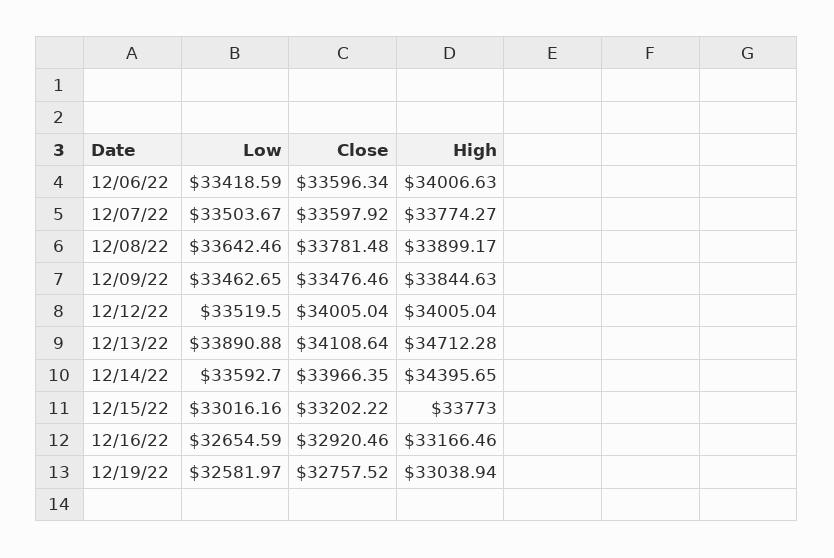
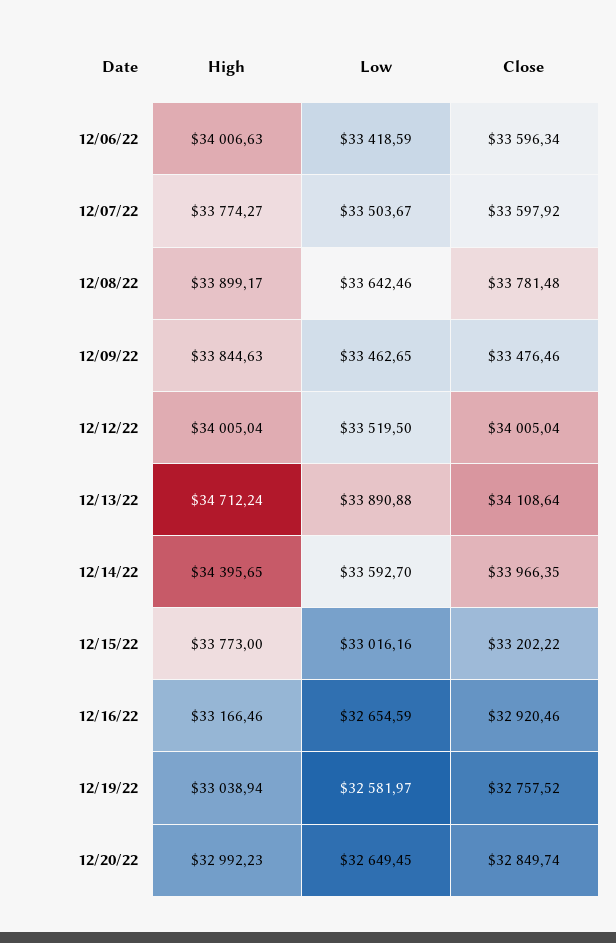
High, 12/13/22: 34712.28 -> 34712.24
High, 12/20/22: none -> 32992.23
Low, 12/20/22: none -> 32649.45
Close, 12/20/22: none -> 32849.74

